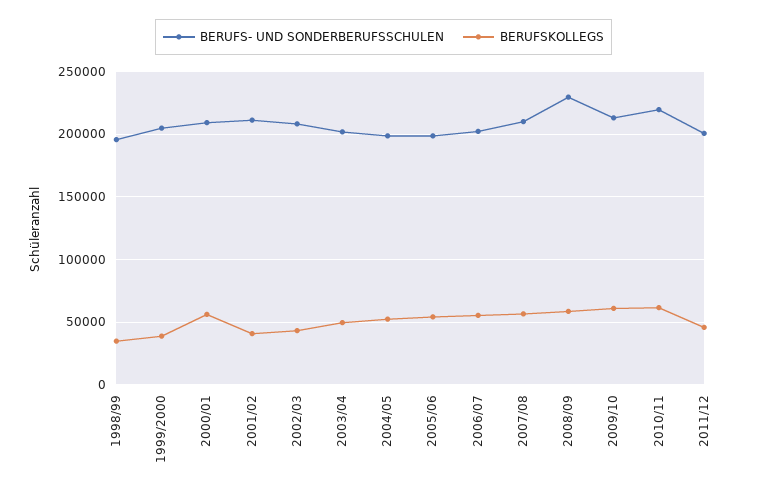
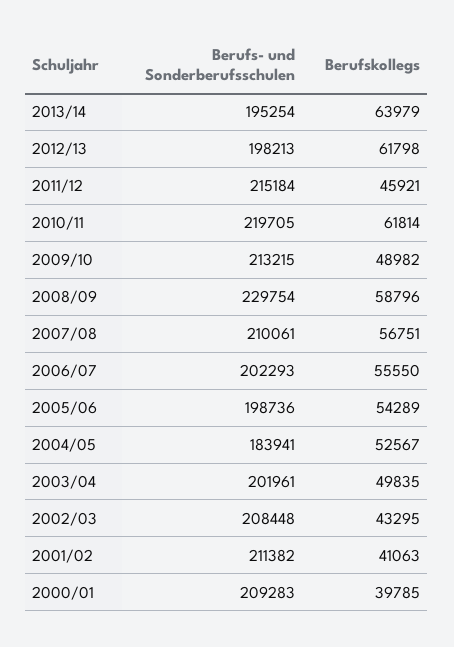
BERUFS- UND SONDERBERUFSSCHULEN, 1998/99: 195000 -> none
BERUFSKOLLEGS, 1998/99: 35000 -> none
BERUFS- UND SONDERBERUFSSCHULEN, 1999/2000: 205000 -> none
BERUFSKOLLEGS, 1999/2000: 40000 -> none
BERUFSKOLLEGS, 2000/01: 55000 -> 39785
BERUFS- UND SONDERBERUFSSCHULEN, 2004/05: 200000 -> 183941
BERUFSKOLLEGS, 2009/10: 60000 -> 48982
BERUFS- UND SONDERBERUFSSCHULEN, 2011/12: 200000 -> 215184
BERUFS- UND SONDERBERUFSSCHULEN, 2013/14: none -> 195254
BERUFSKOLLEGS, 2013/14: none -> 63979
BERUFS- UND SONDERBERUFSSCHULEN, 2012/13: none -> 198213
BERUFSKOLLEGS, 2012/13: none -> 61798

